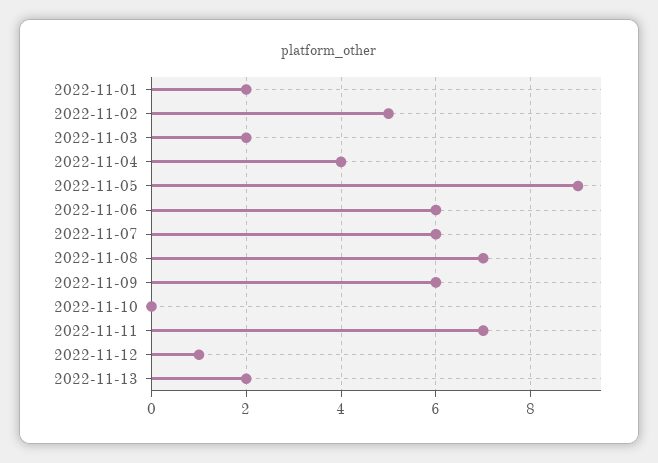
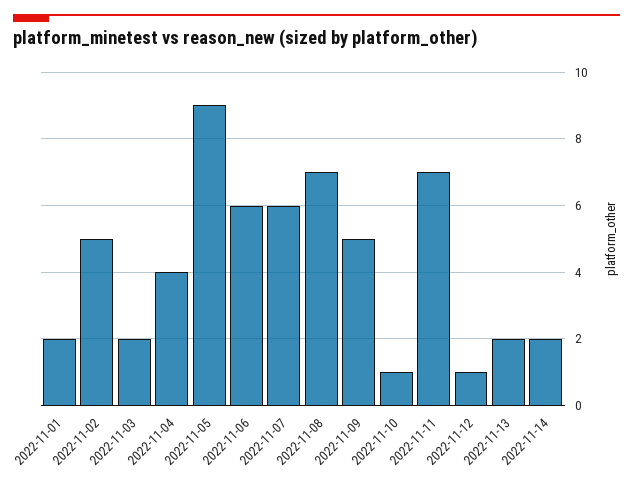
2022-11-09: 6 -> 5
2022-11-10: 0 -> 1
2022-11-14: none -> 2

